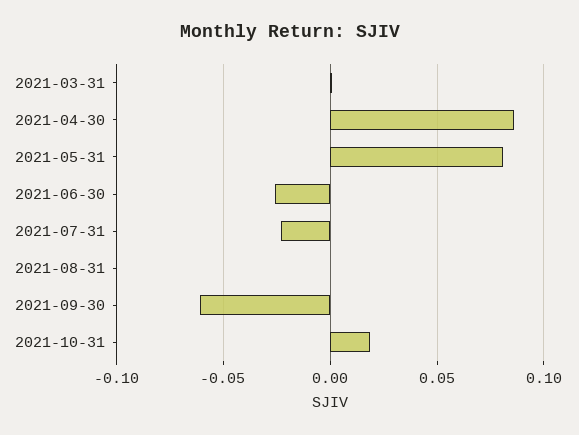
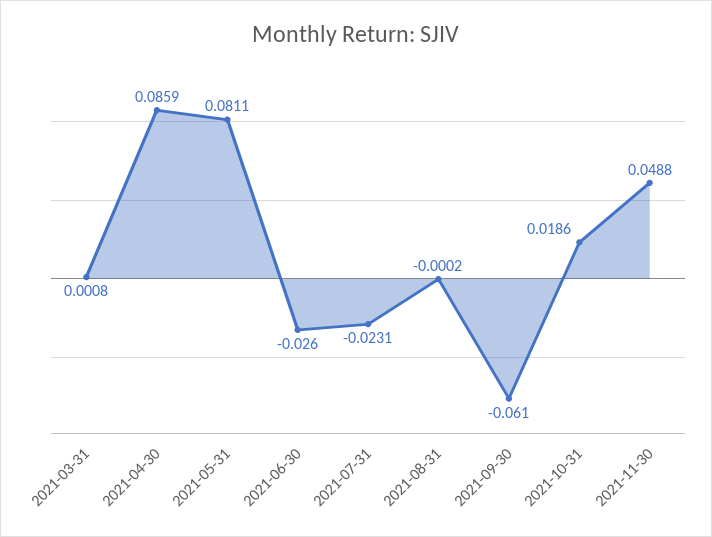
2021-11-30: none -> 0.0488

